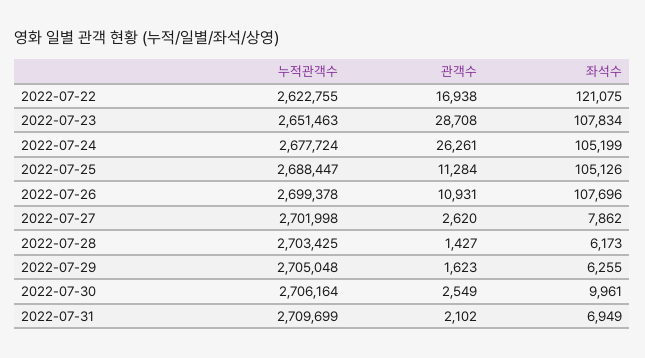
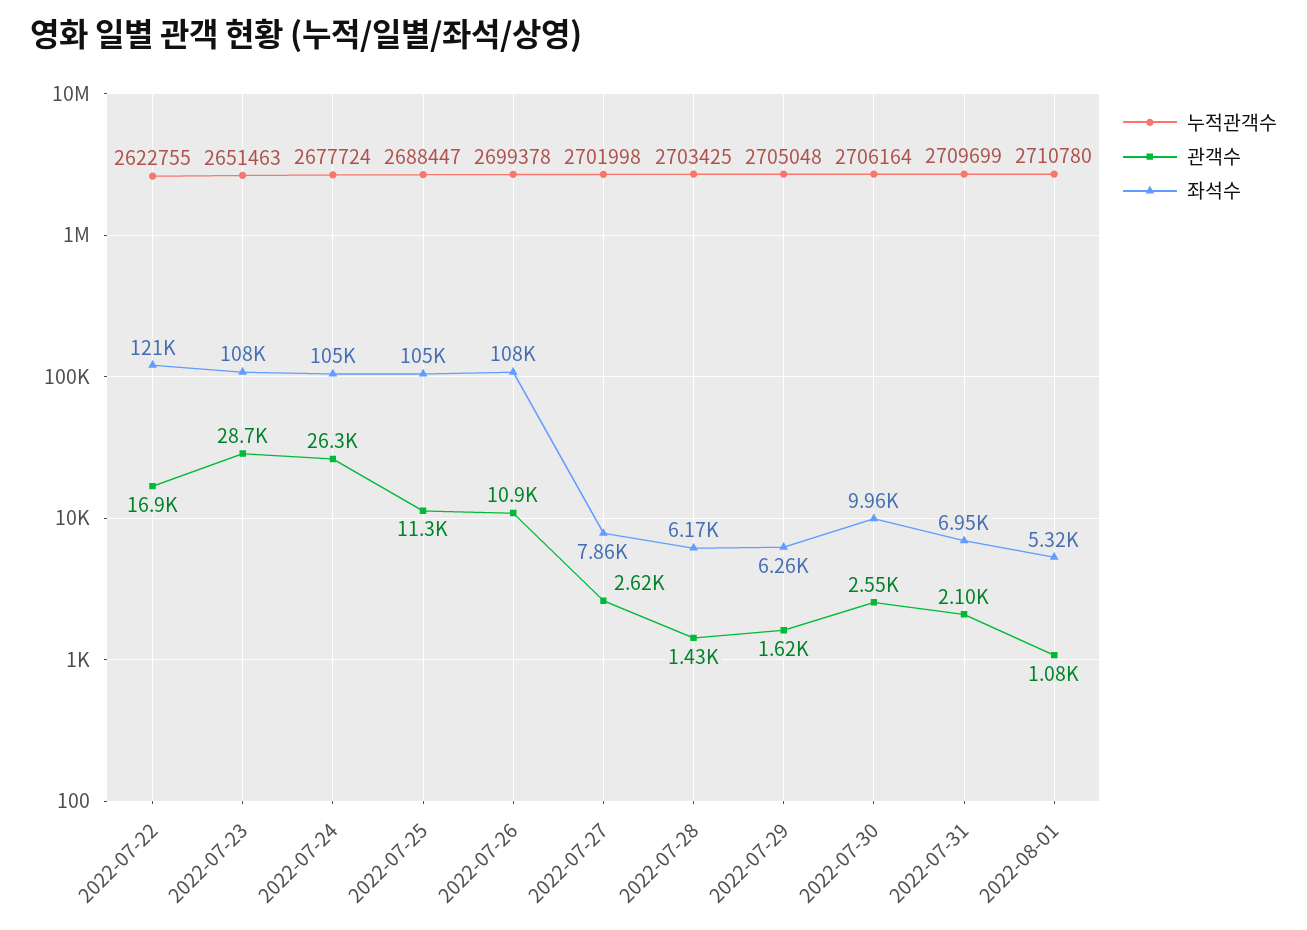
누적관객수, 2022-08-01: none -> 2710780
관객수, 2022-08-01: none -> 1080
좌석수, 2022-08-01: none -> 5320

